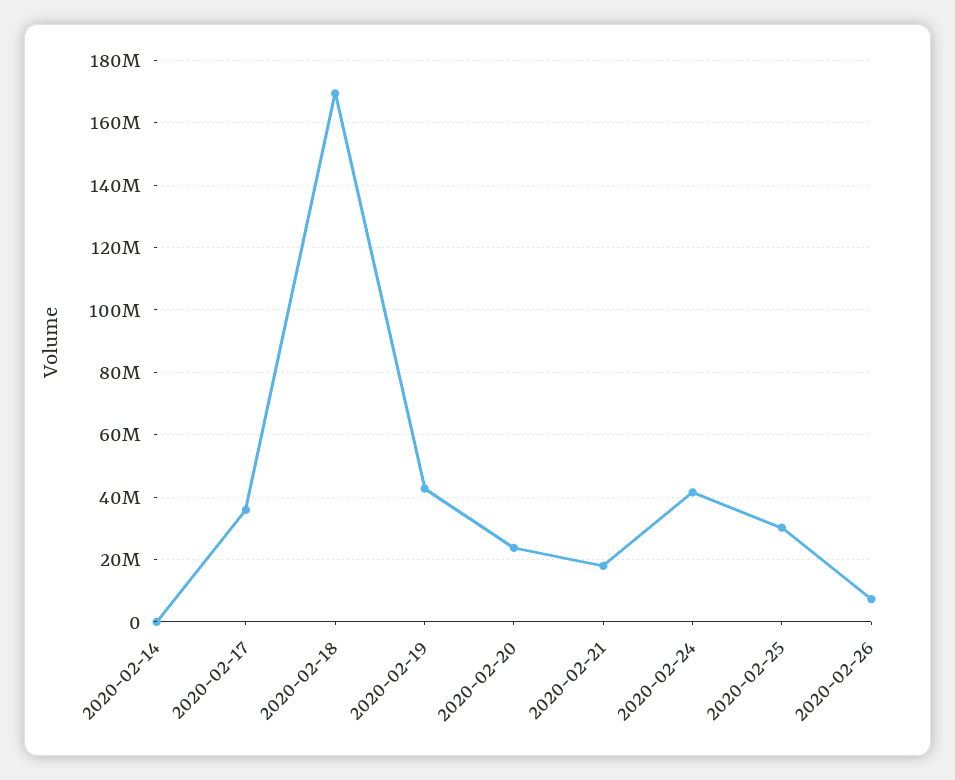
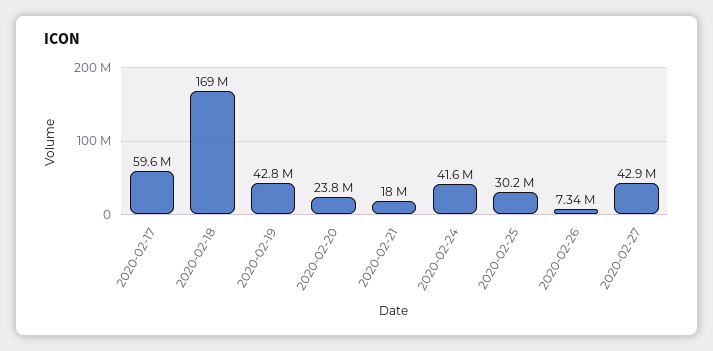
2020-02-14: 0 -> none
2020-02-17: 36000000 -> 59600000
2020-02-27: none -> 42900000

